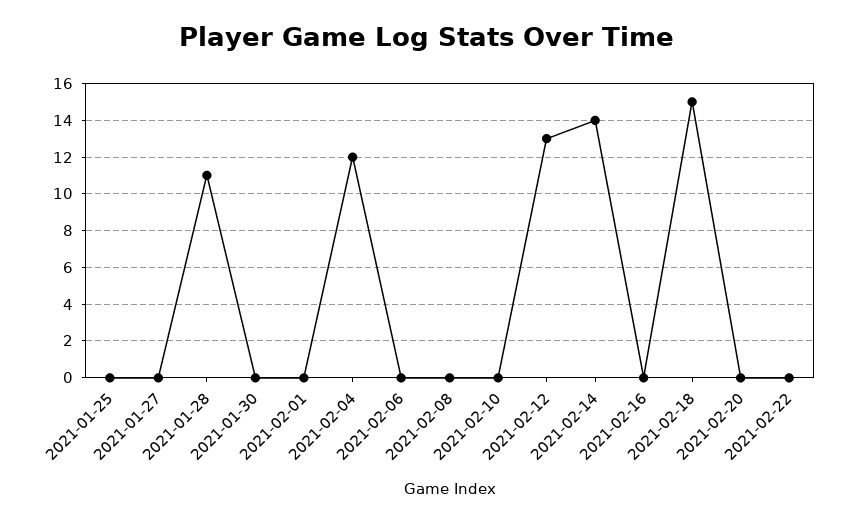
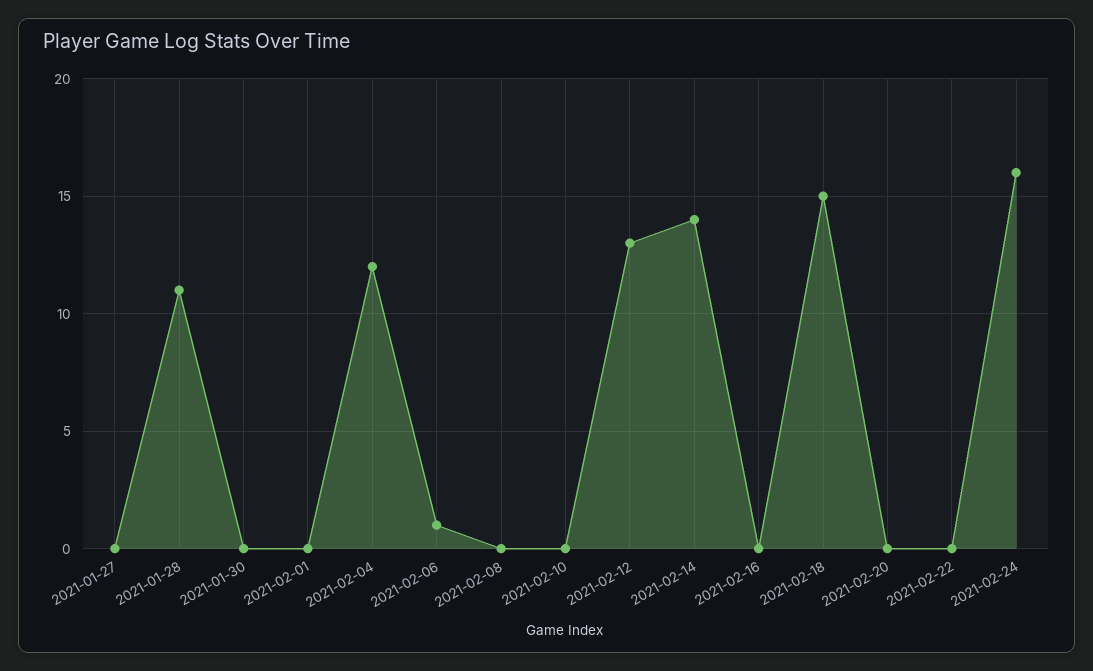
2021-01-25: 0 -> none
2021-02-06: 0 -> 1
2021-02-24: none -> 16

